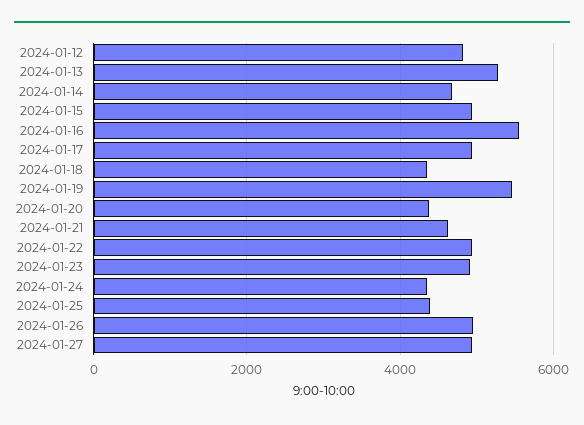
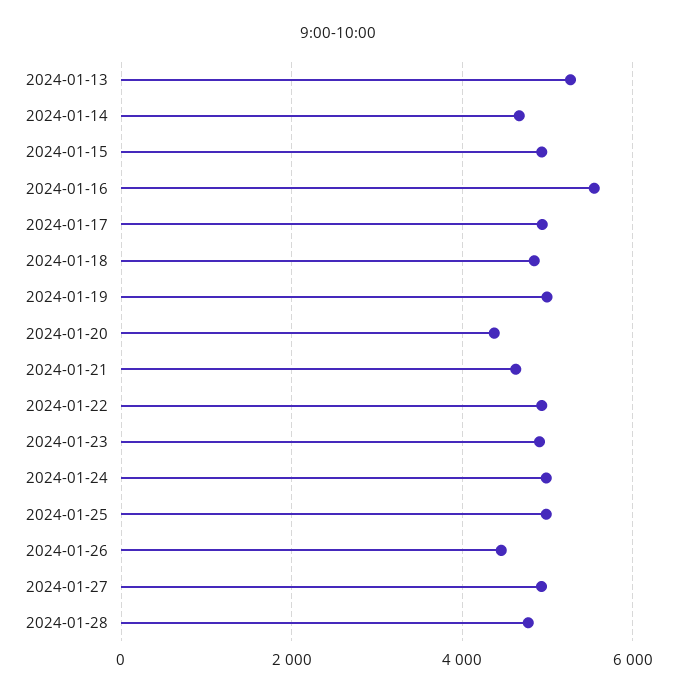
2024-01-12: 4800 -> none
2024-01-18: 4400 -> 4800
2024-01-19: 5400 -> 5000
2024-01-24: 4400 -> 5000
2024-01-25: 4400 -> 5000
2024-01-26: 5000 -> 4400
2024-01-28: none -> 4800

